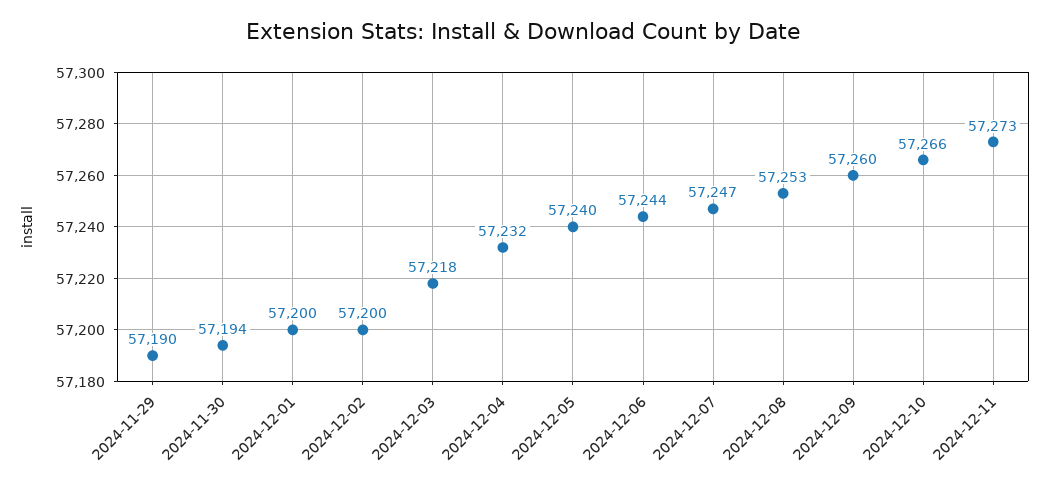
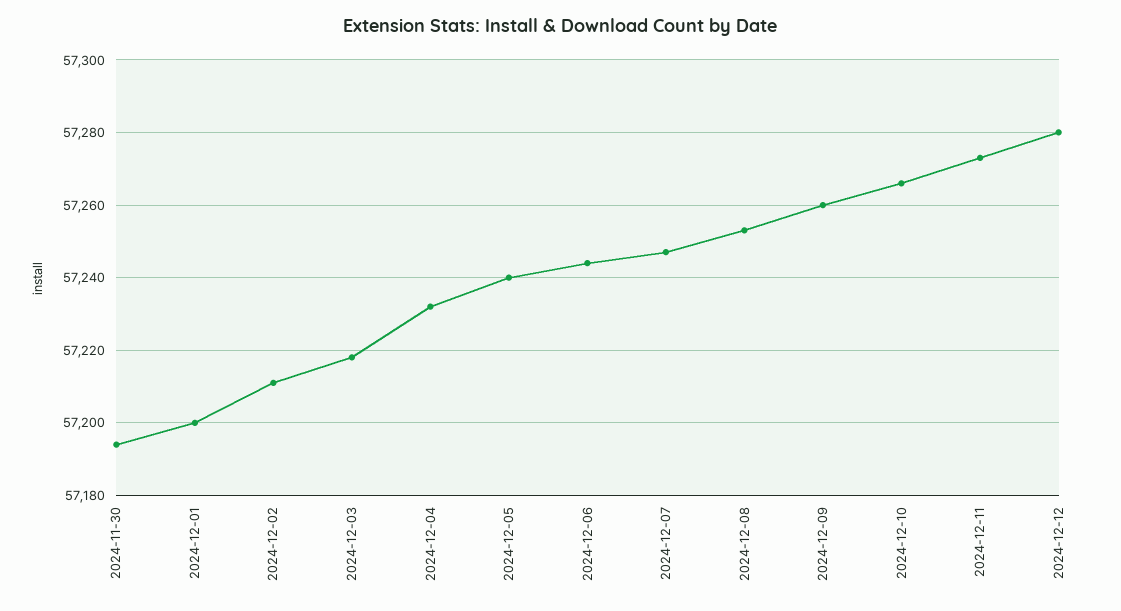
2024-11-29: 57190 -> none
2024-12-02: 57200 -> 57210
2024-12-12: none -> 57280

